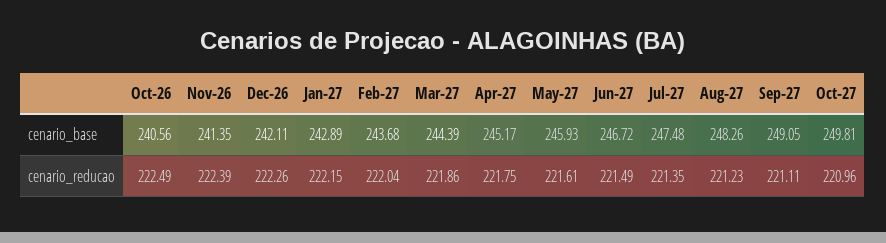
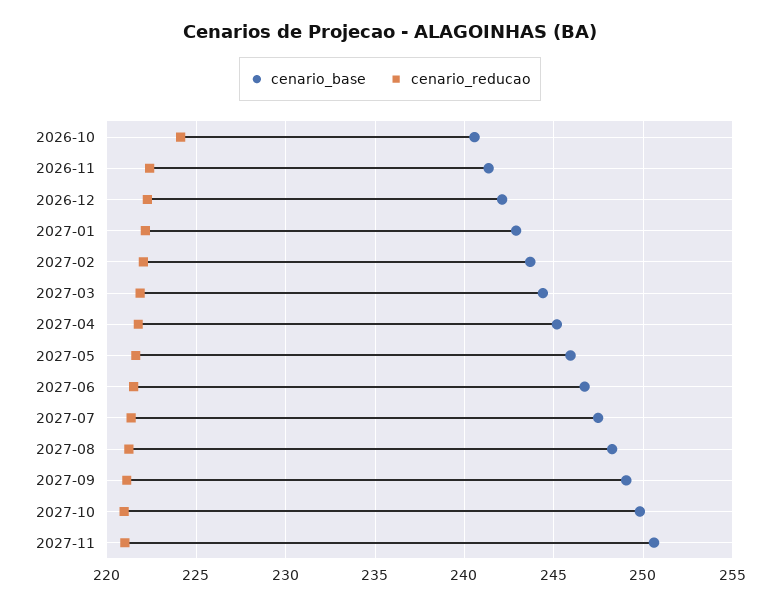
cenario_reducao, Oct-26: 222.49 -> 224
cenario_base, 2027-11: none -> 250.5
cenario_reducao, 2027-11: none -> 221

